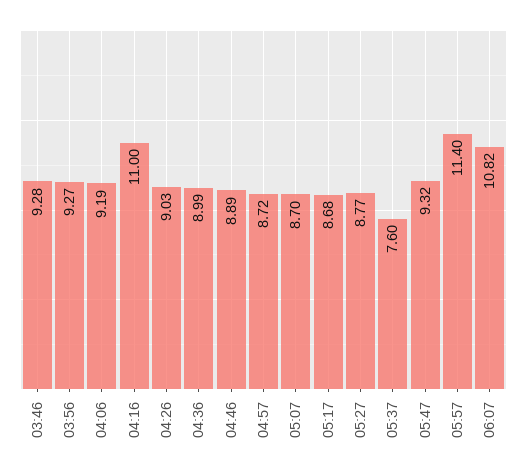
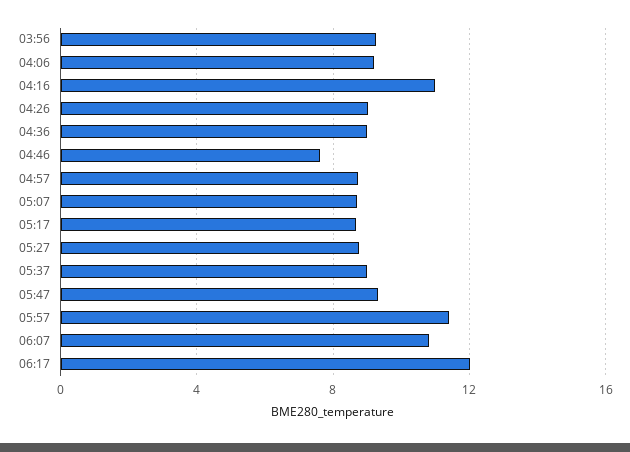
03:46: 9.28 -> none
04:46: 8.89 -> 7.5
05:37: 7.6 -> 9
06:17: none -> 12

